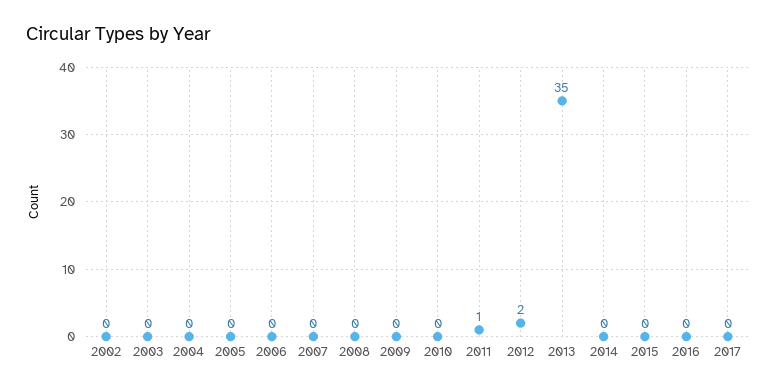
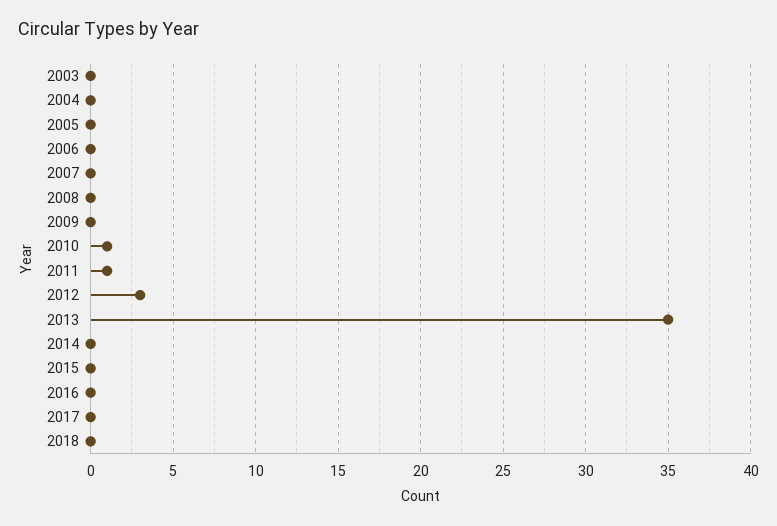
2002: 0 -> none
2010: 0 -> 1
2012: 2 -> 3
2018: none -> 0

